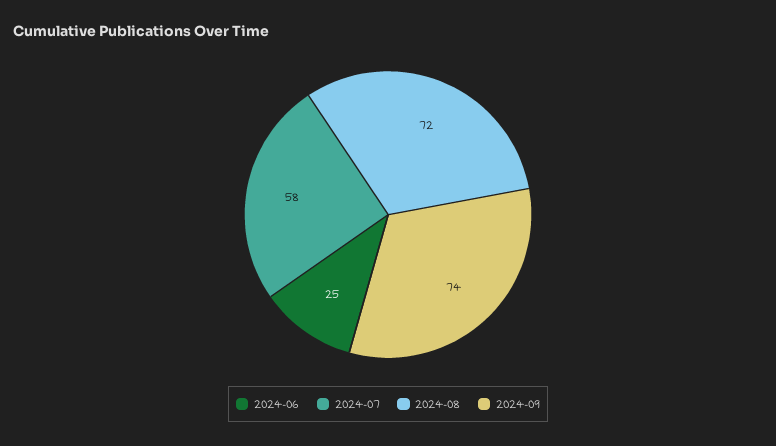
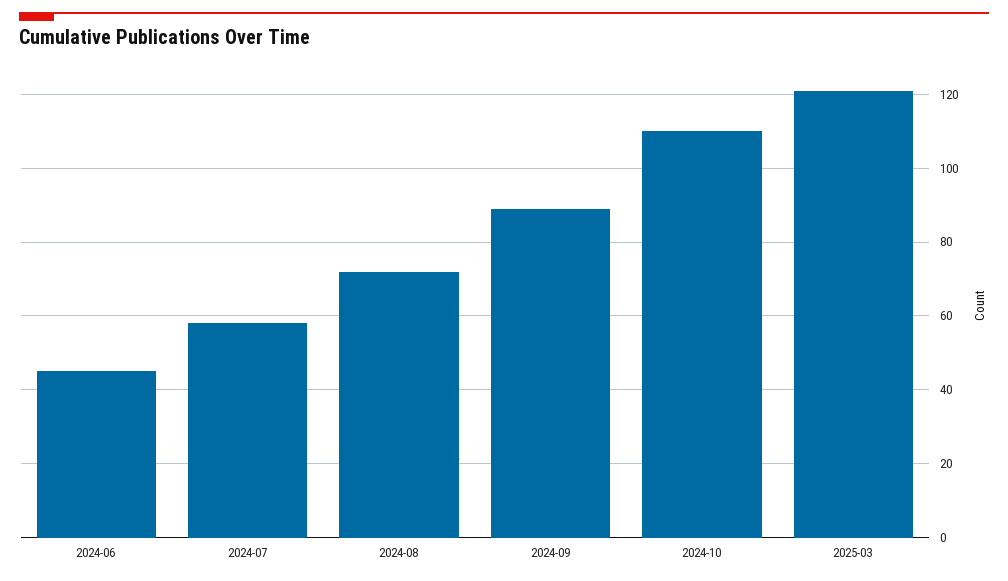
2024-06: 25 -> 45
2024-09: 74 -> 90
2024-10: none -> 110
2025-03: none -> 120

